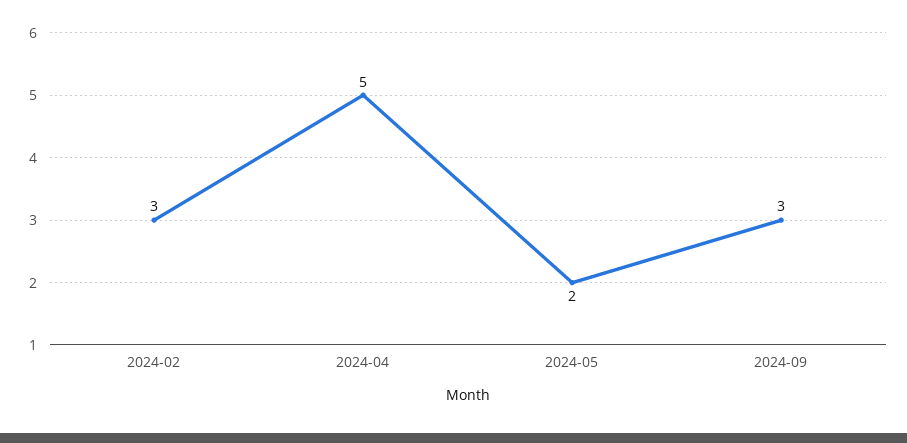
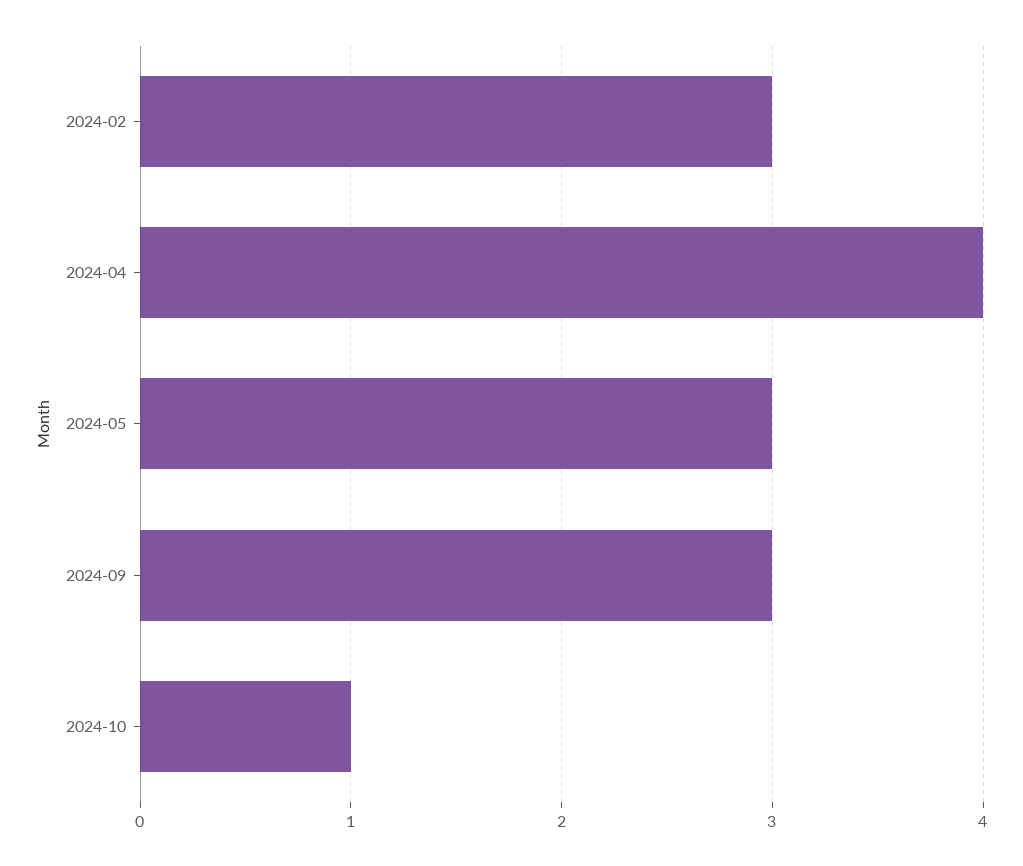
2024-04: 5 -> 4
2024-05: 2 -> 3
2024-10: none -> 1

